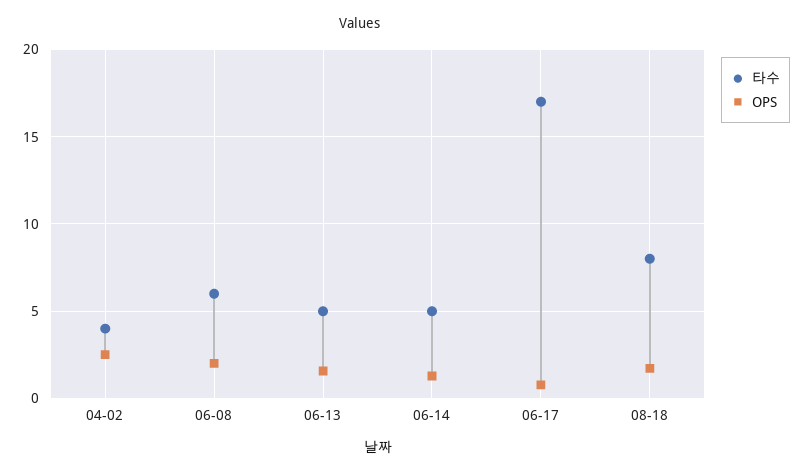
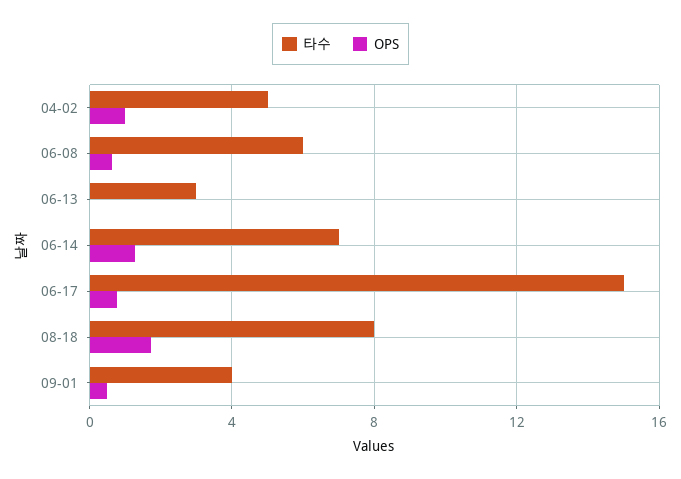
타수, 04-02: 4 -> 5
OPS, 04-02: 2.5 -> 1
OPS, 06-08: 2 -> 0.5
타수, 06-13: 5 -> 3
OPS, 06-13: 1.5 -> 0
타수, 06-14: 5 -> 7
타수, 06-17: 17 -> 15
타수, 09-01: none -> 4
OPS, 09-01: none -> 0.5

